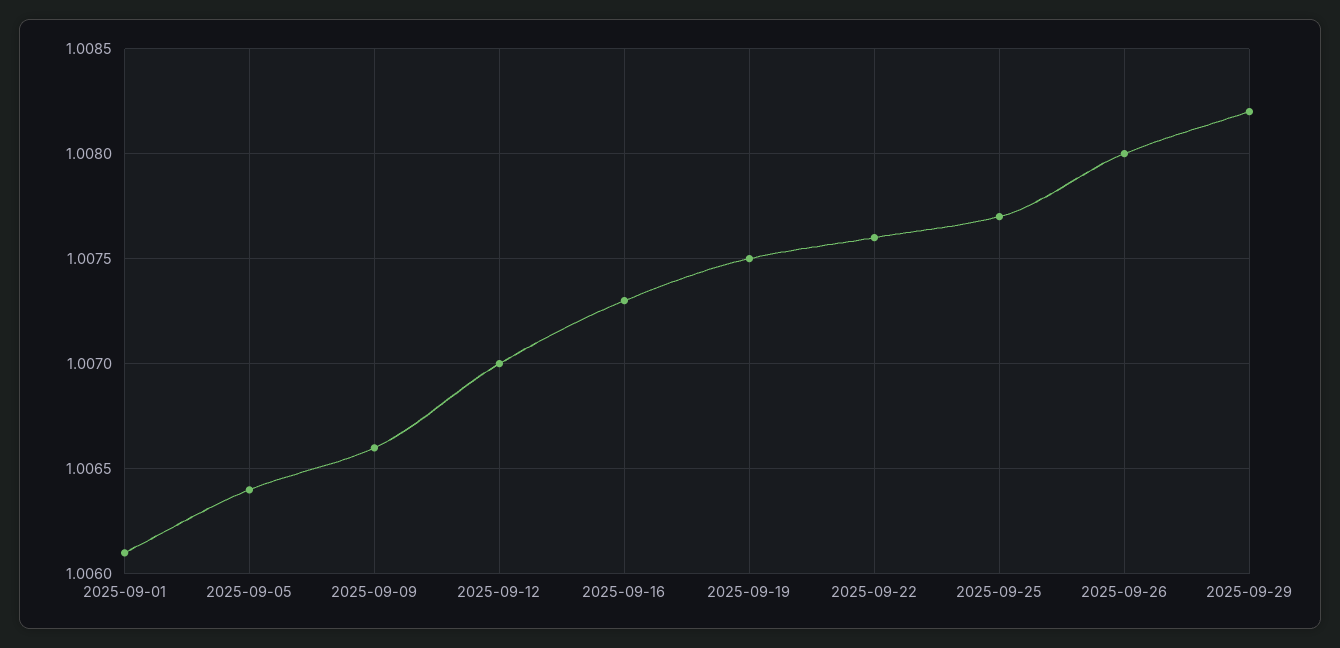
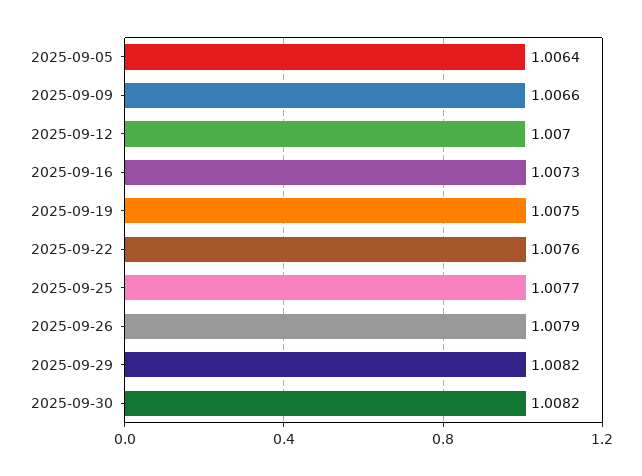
2025-09-01: 1.0061 -> none
2025-09-26: 1.008 -> 1.0079
2025-09-30: none -> 1.0082

